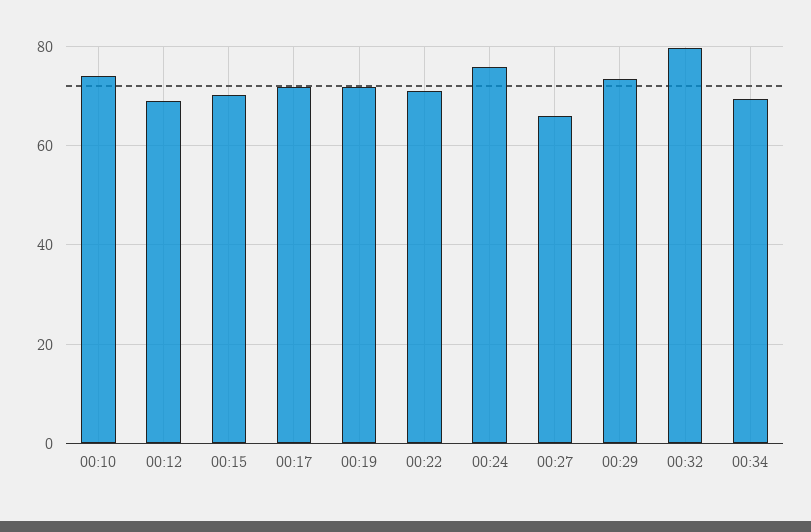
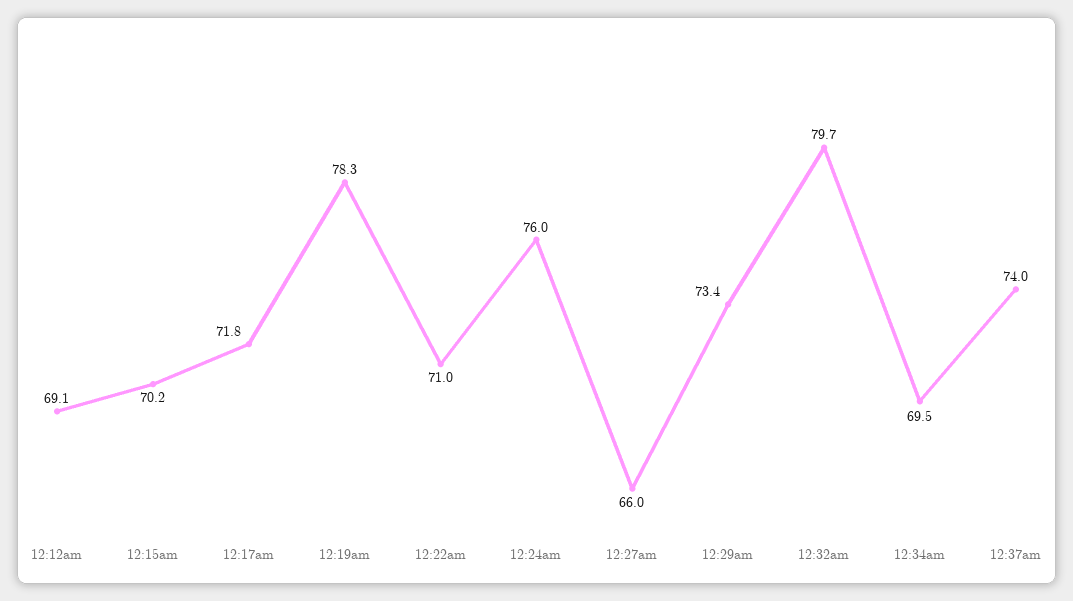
00:10: 74 -> none
00:19: 72 -> 78.3
12:37am: none -> 74

